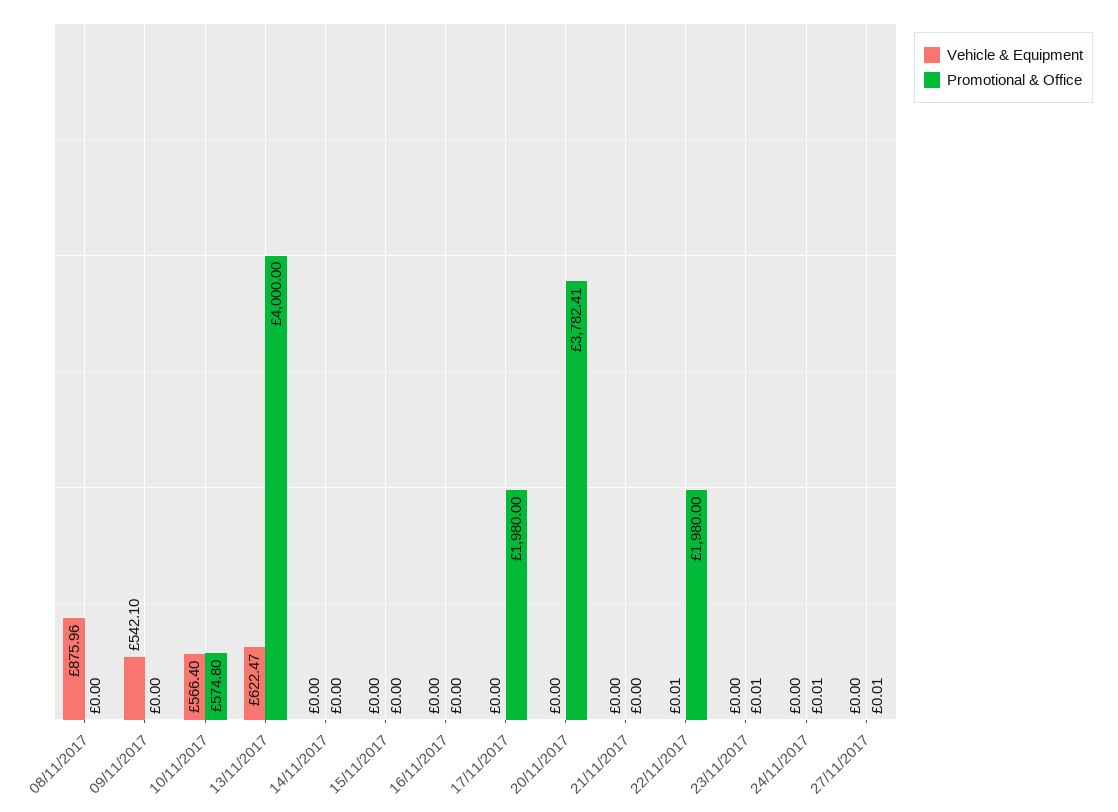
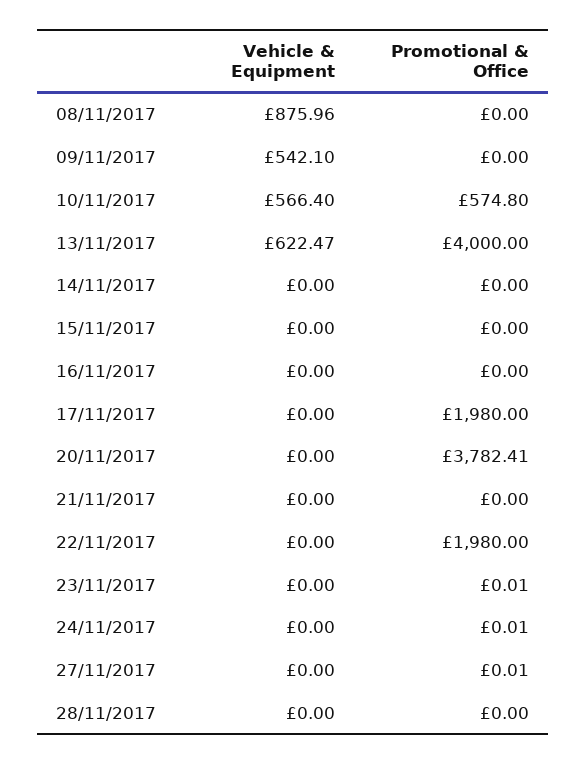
Vehicle & Equipment, 22/11/2017: 0.01 -> 0
Vehicle & Equipment, 28/11/2017: none -> 0
Promotional & Office, 28/11/2017: none -> 0

